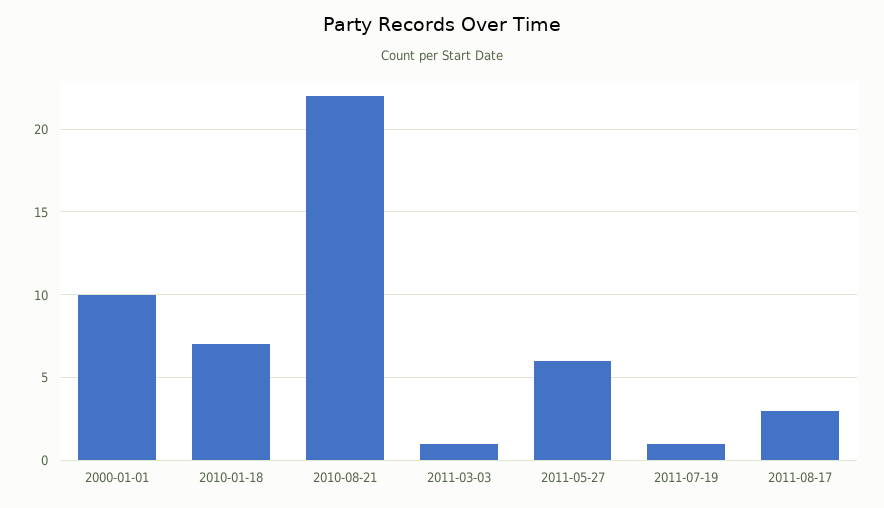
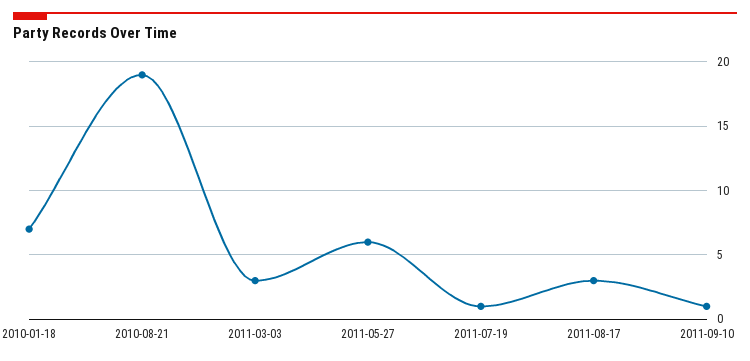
2000-01-01: 10 -> none
2010-08-21: 22 -> 19
2011-03-03: 1 -> 3
2011-09-10: none -> 1

